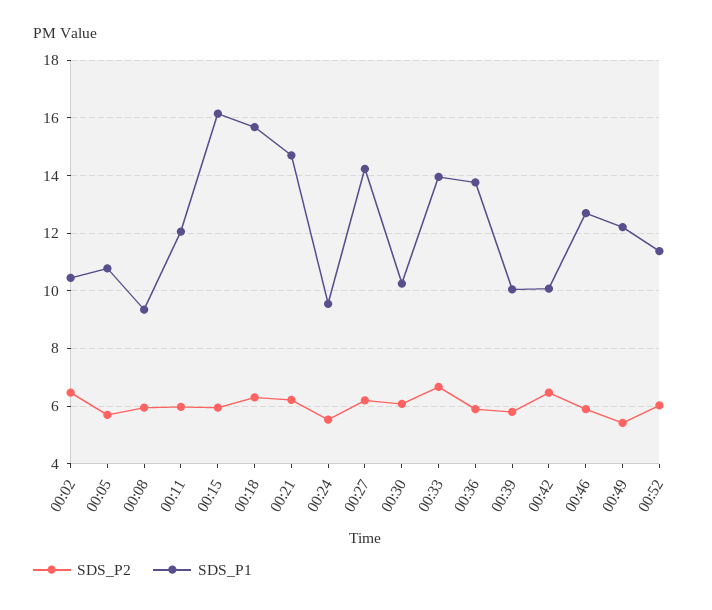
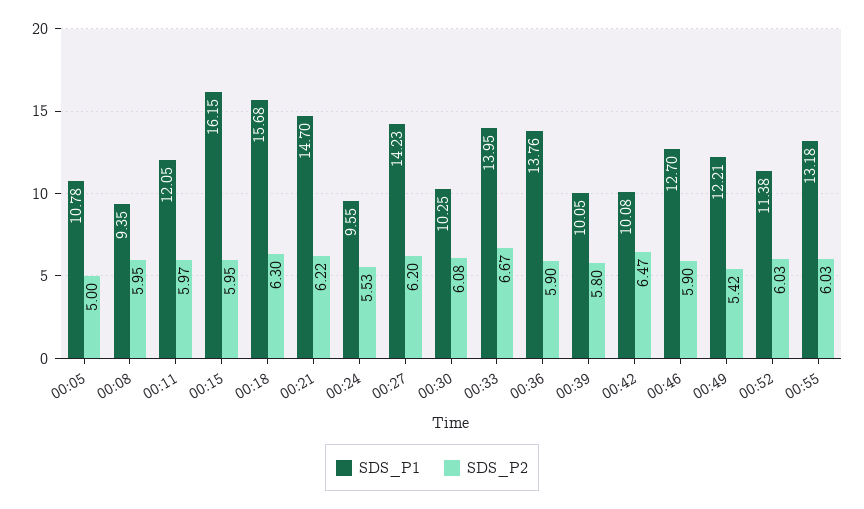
SDS_P2, 00:02: 6.5 -> none
SDS_P1, 00:02: 10.5 -> none
SDS_P2, 00:05: 5.75 -> 5
SDS_P1, 00:55: none -> 13.18
SDS_P2, 00:55: none -> 6.03

